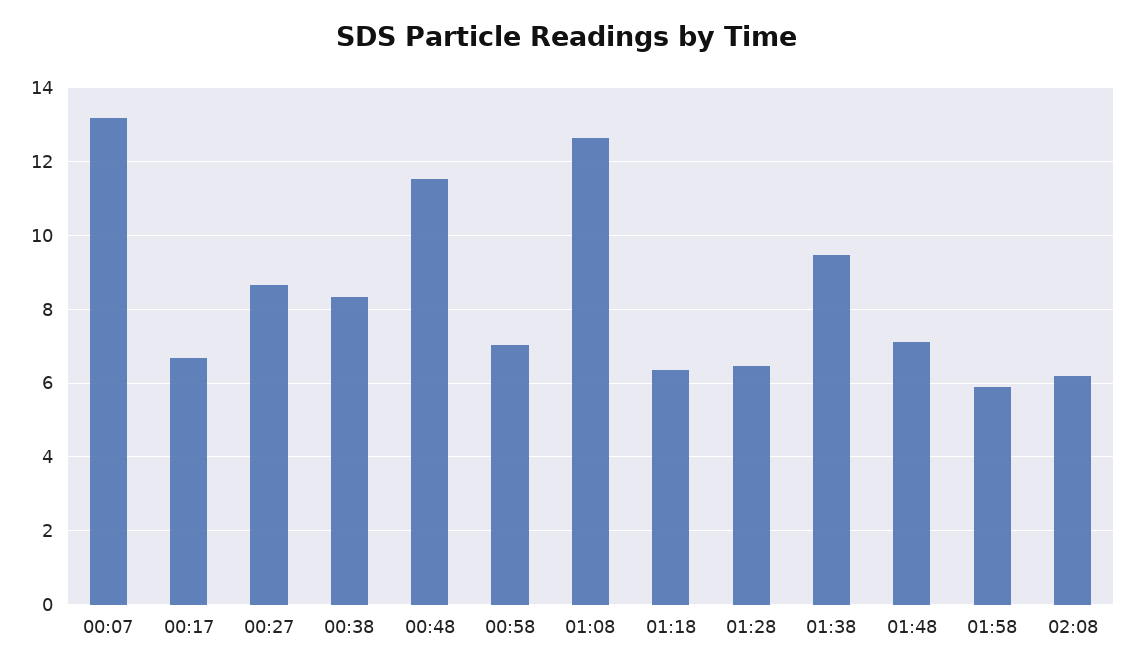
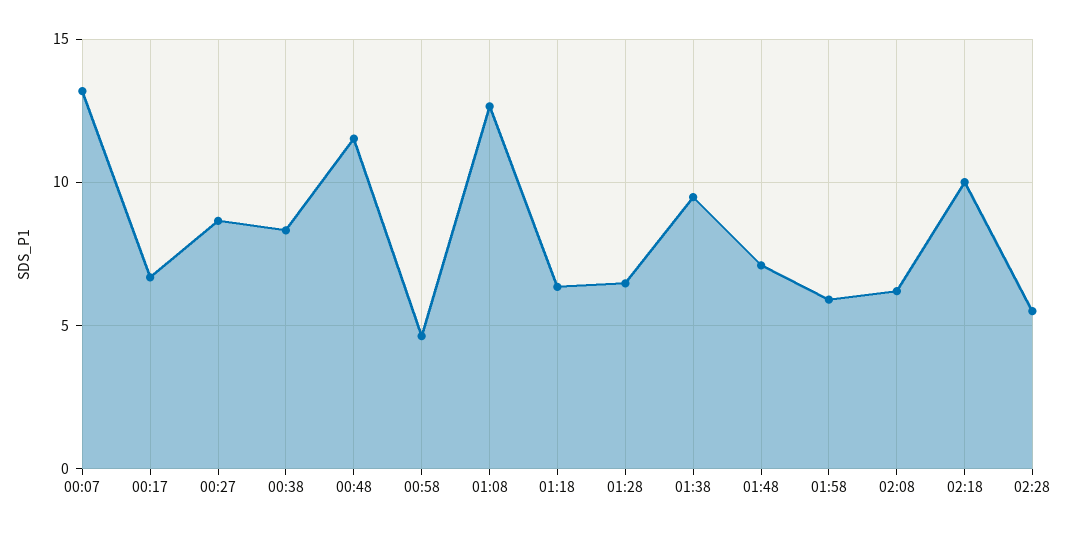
00:58: 7 -> 4.5
02:18: none -> 10
02:28: none -> 5.5

